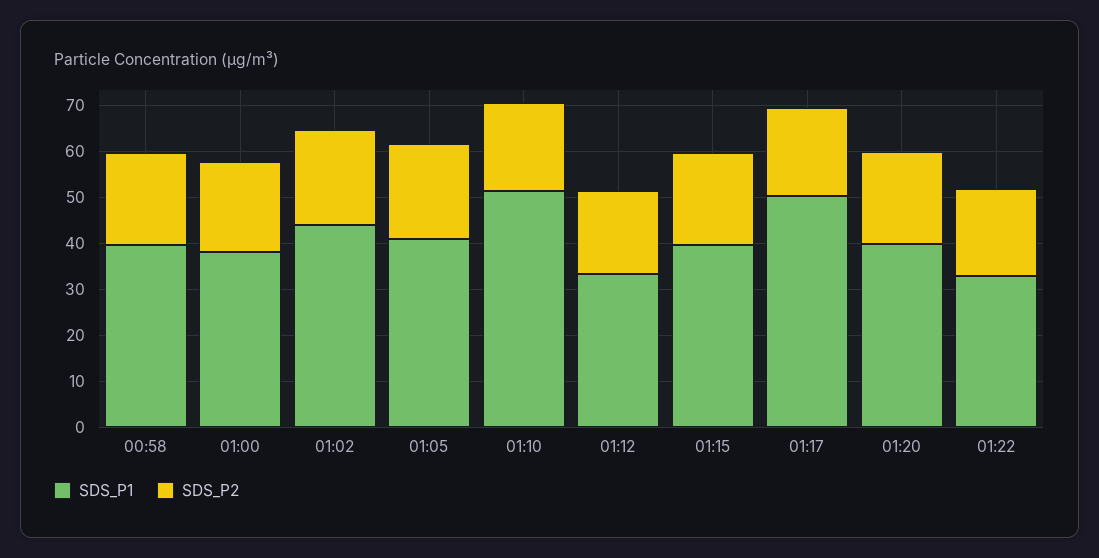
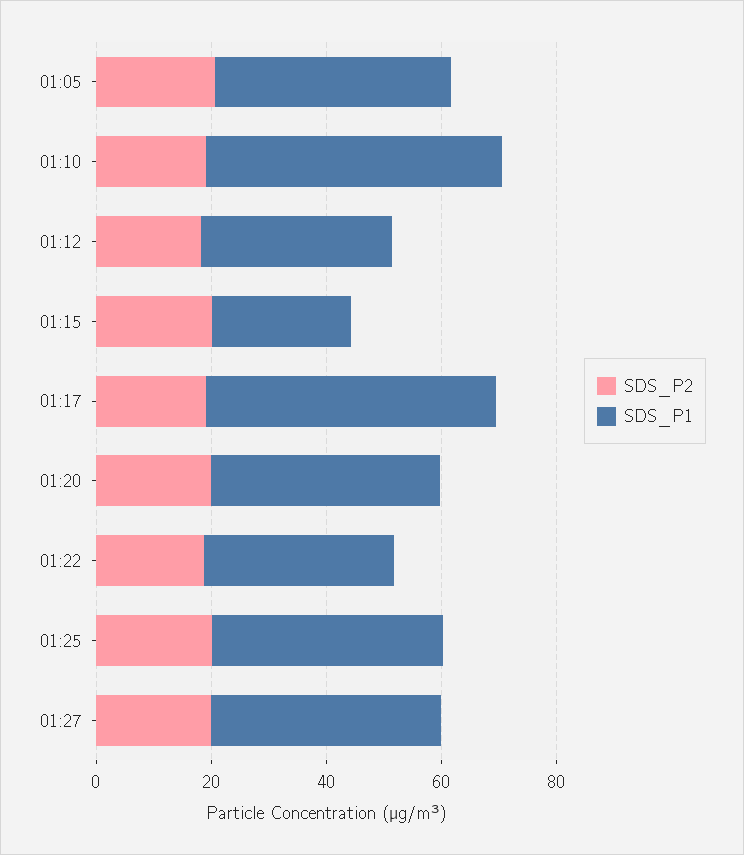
SDS_P1, 00:58: 40 -> none
SDS_P2, 00:58: 20 -> none
SDS_P1, 01:00: 38 -> none
SDS_P2, 01:00: 20 -> none
SDS_P1, 01:02: 44 -> none
SDS_P2, 01:02: 20 -> none
SDS_P1, 01:15: 40 -> 25
SDS_P2, 01:25: none -> 20
SDS_P1, 01:25: none -> 40
SDS_P2, 01:27: none -> 20
SDS_P1, 01:27: none -> 40

